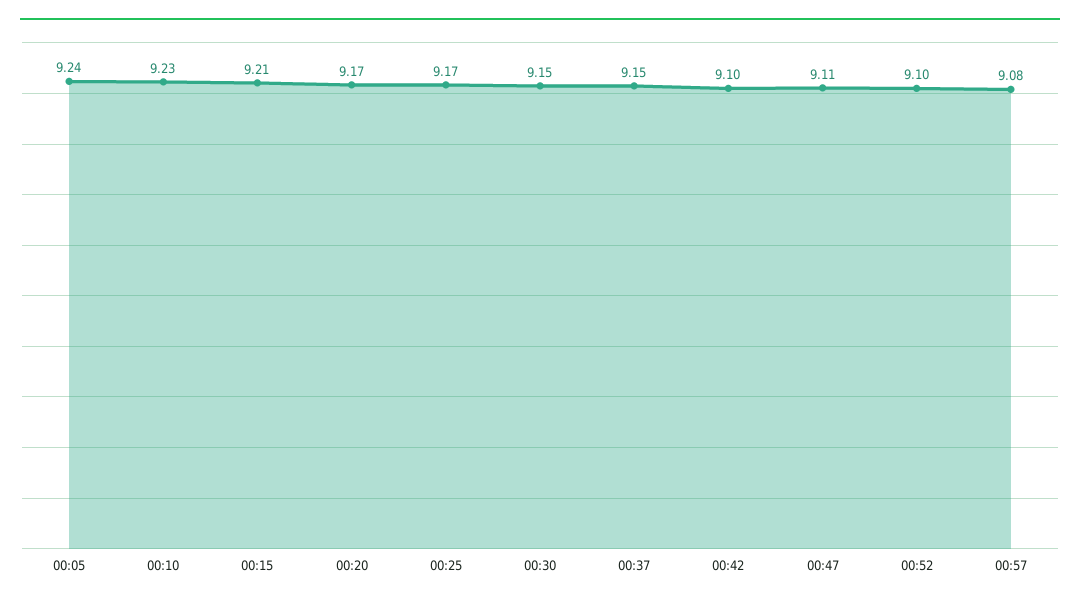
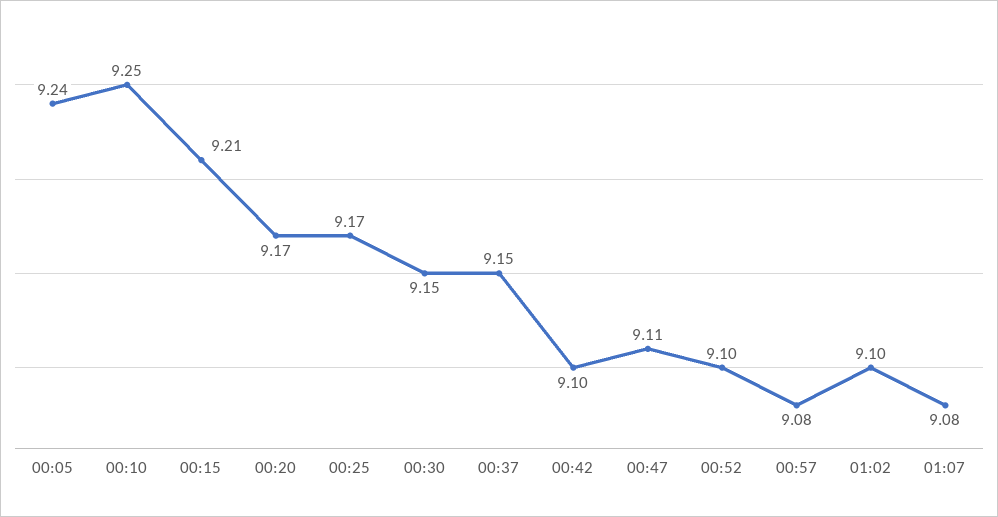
00:10: 9.23 -> 9.25
01:02: none -> 9.1
01:07: none -> 9.08

